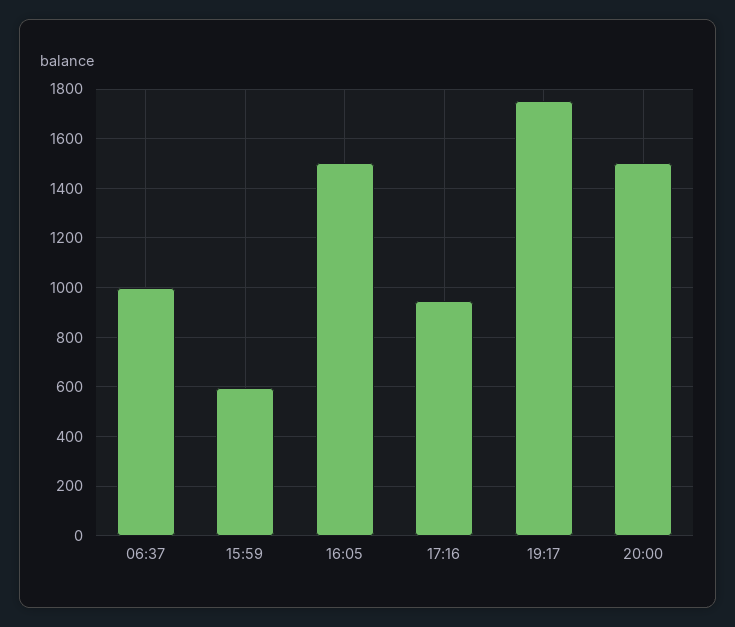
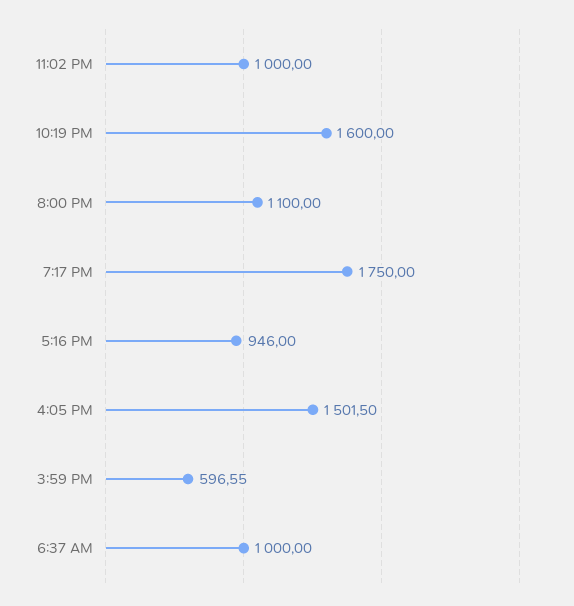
20:00: 1500 -> 1100
11:02 PM: none -> 1000
10:19 PM: none -> 1600

